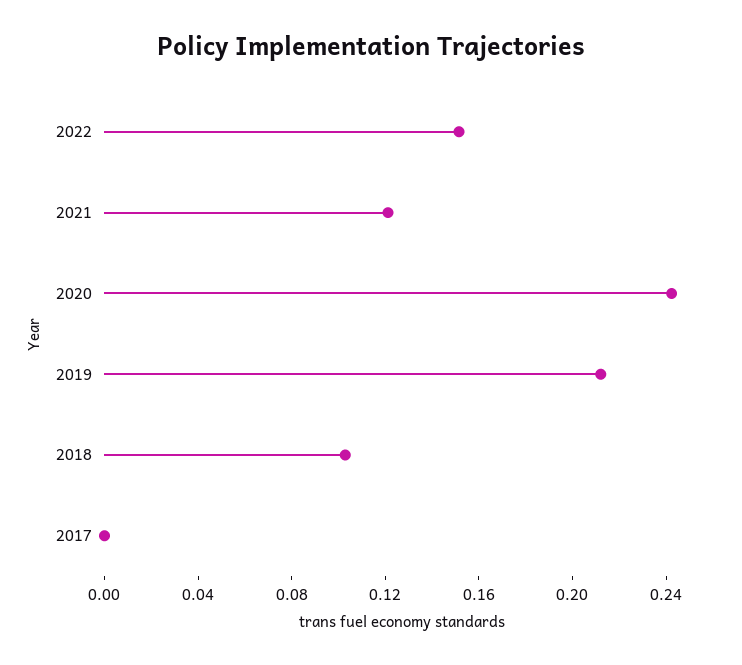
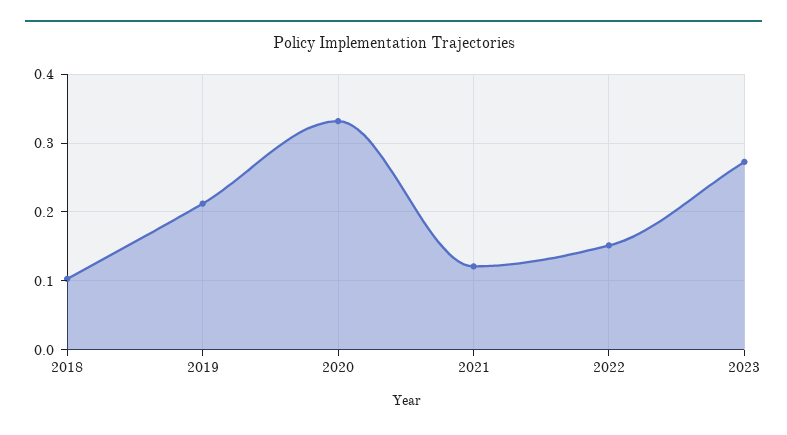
2020: 0.24 -> 0.33
2017: 0 -> none
2023: none -> 0.27

